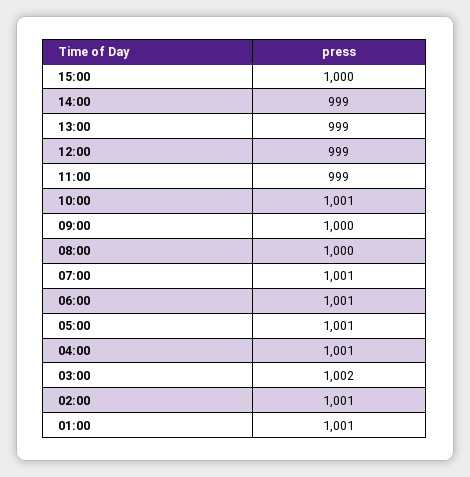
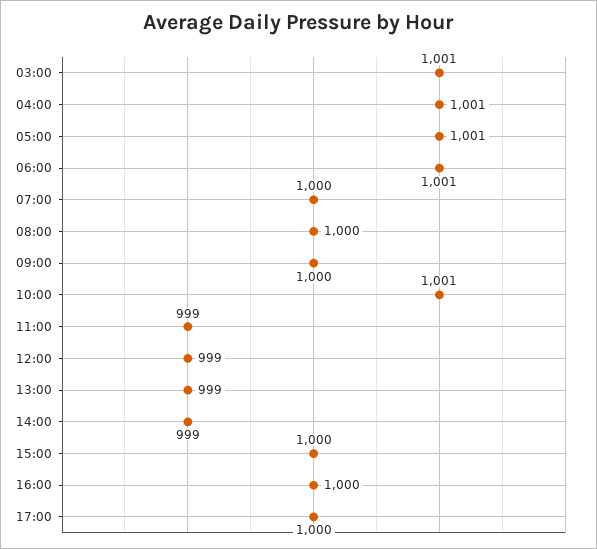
07:00: 1001 -> 1000
03:00: 1002 -> 1001
02:00: 1001 -> none
01:00: 1001 -> none
16:00: none -> 1000
17:00: none -> 1000

